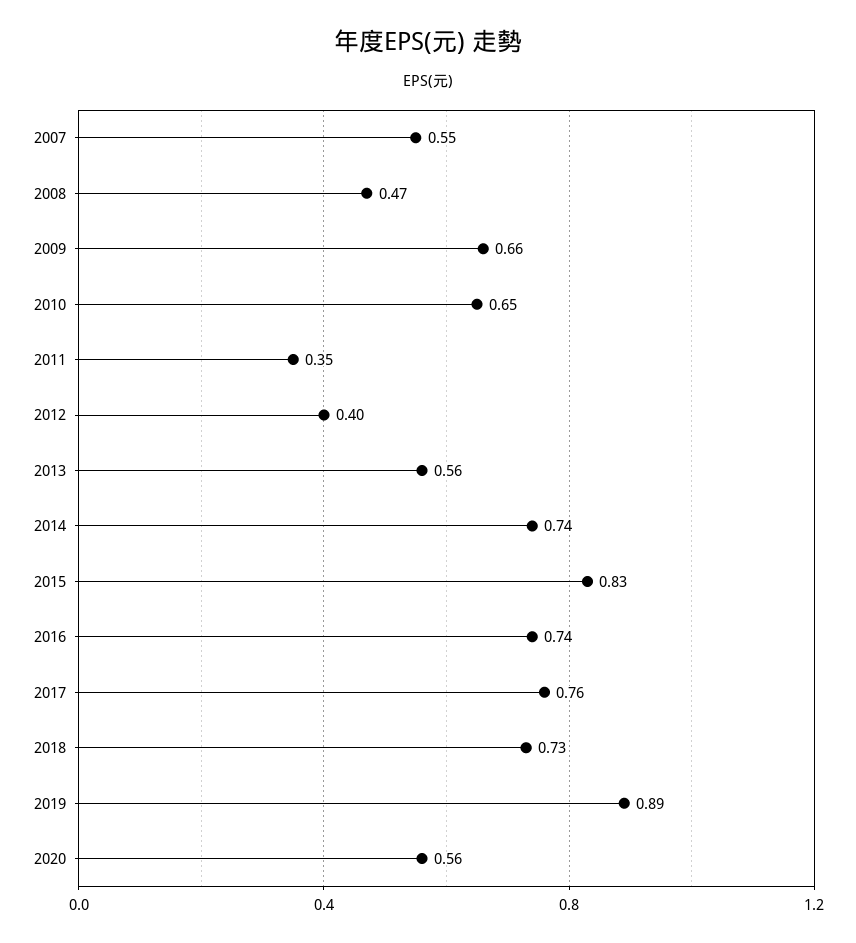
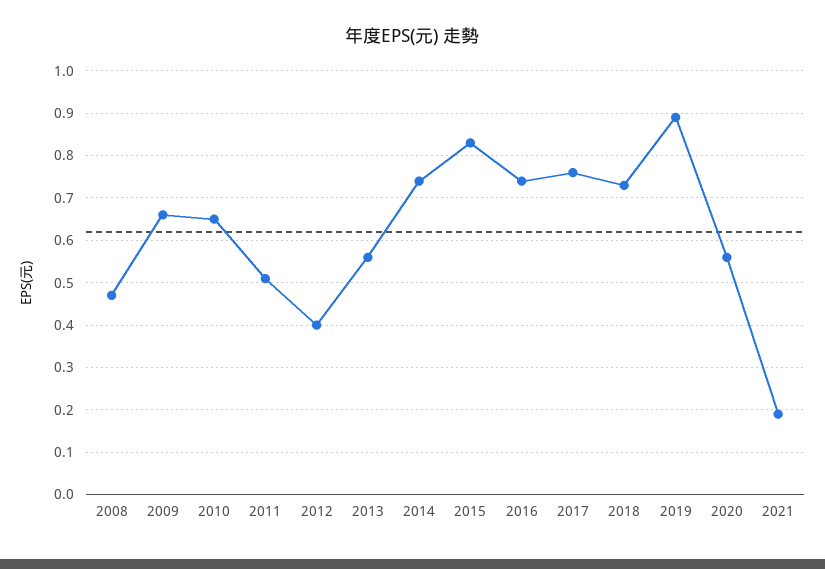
2007: 0.55 -> none
2011: 0.35 -> 0.5
2021: none -> 0.2

